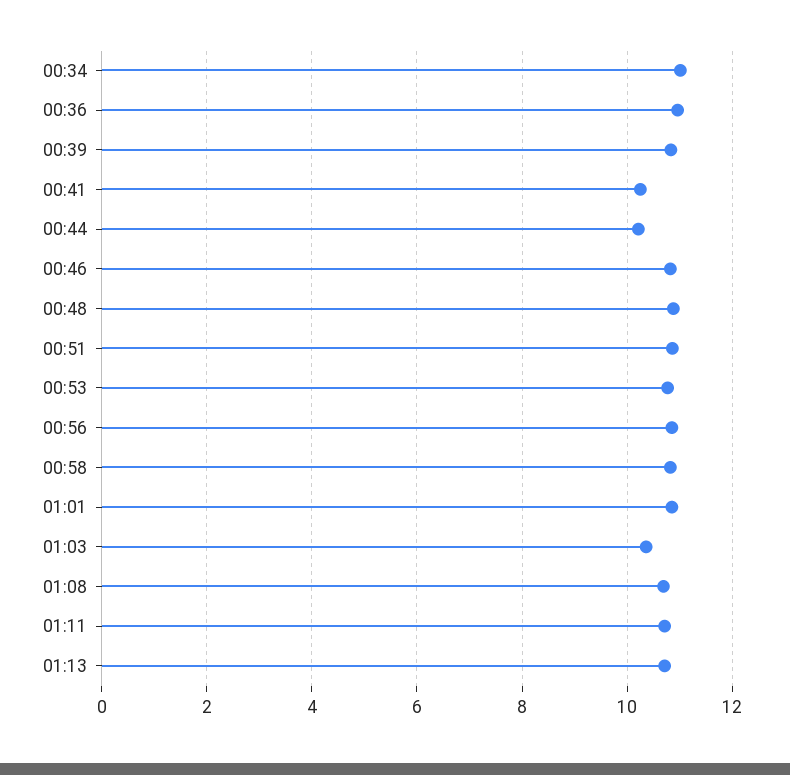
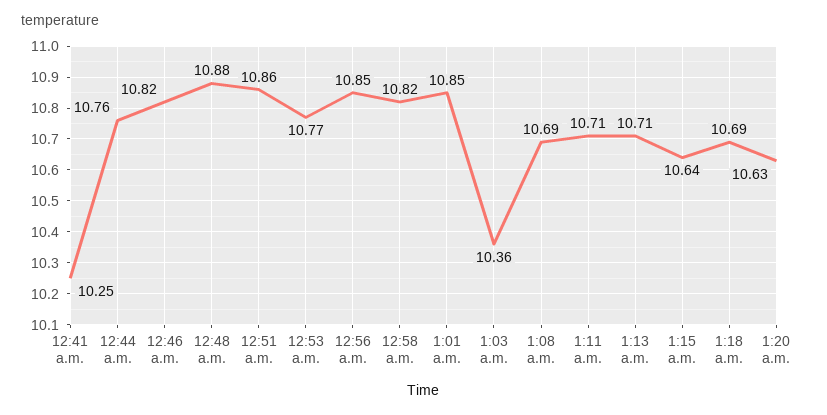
00:34: 11 -> none
00:36: 11 -> none
00:39: 10.8 -> none
00:44: 10.2 -> 10.76
1:15 a.m.: none -> 10.64
1:18 a.m.: none -> 10.69
1:20 a.m.: none -> 10.63

